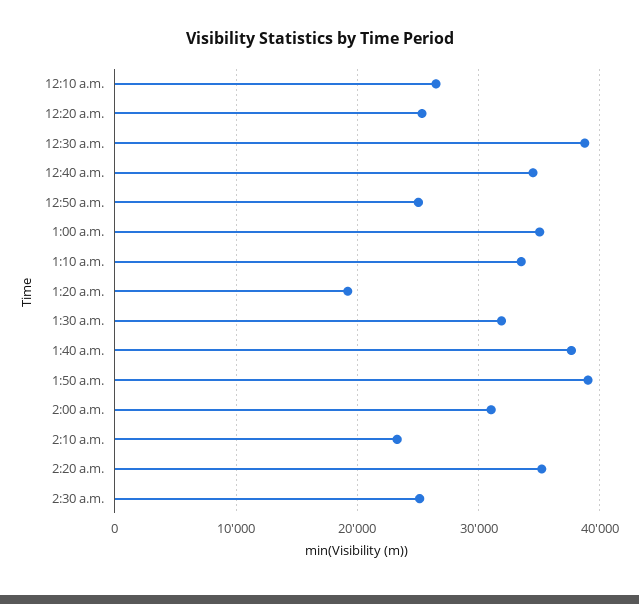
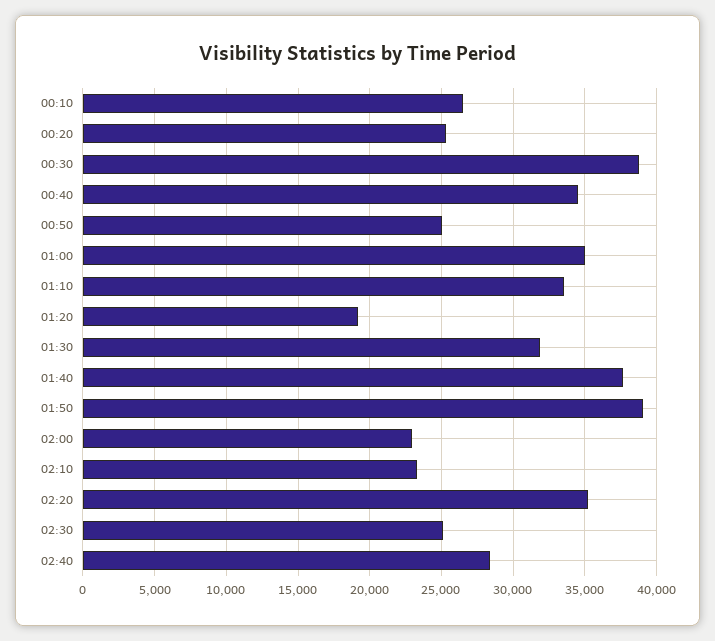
2:00 a.m.: 31000 -> 23000
02:40: none -> 28500

